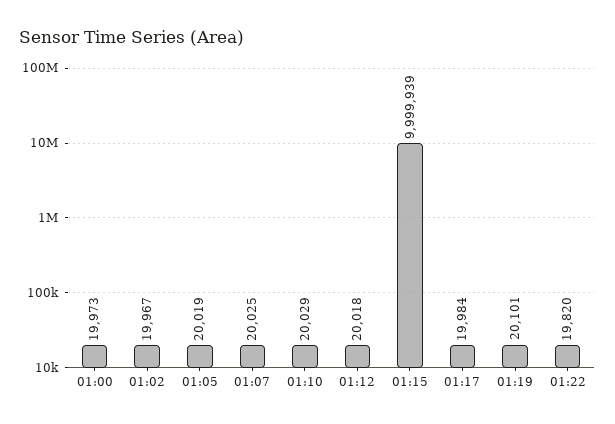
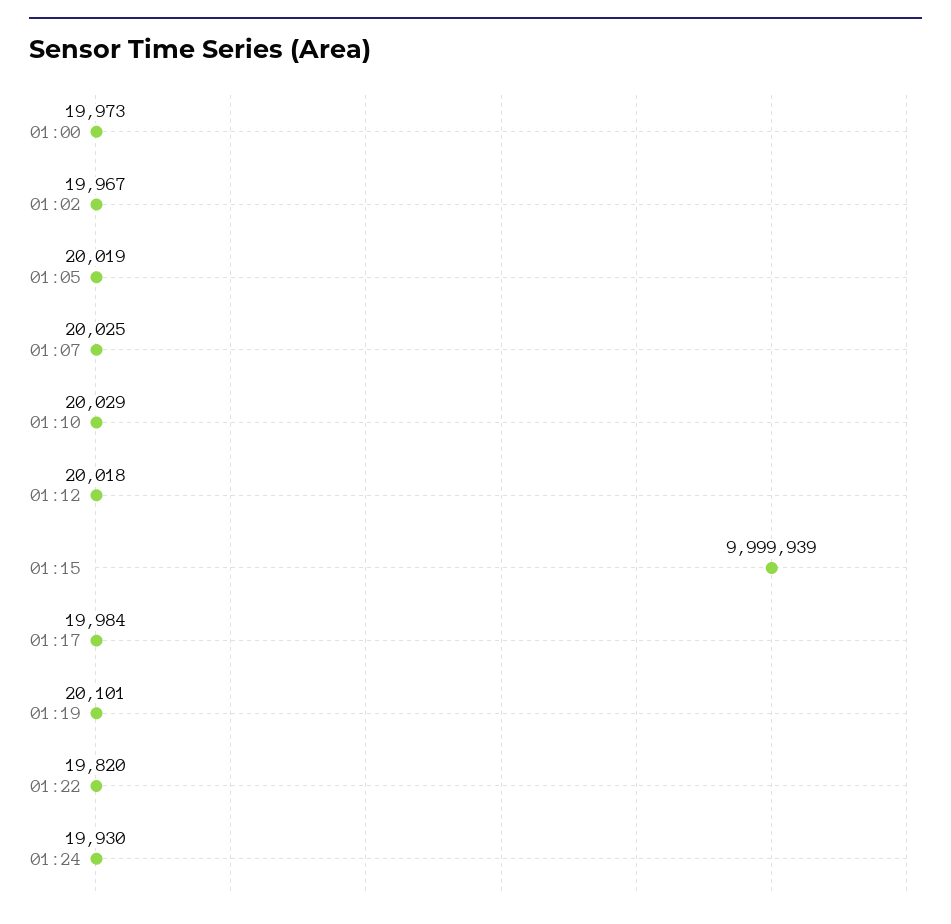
01:24: none -> 19930

